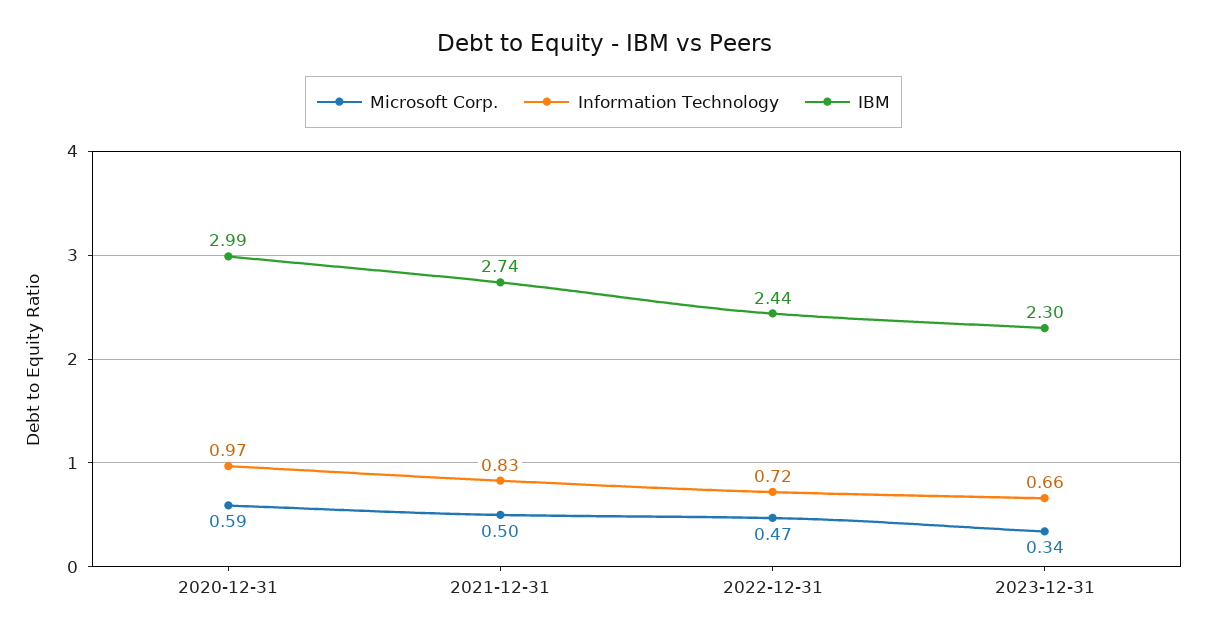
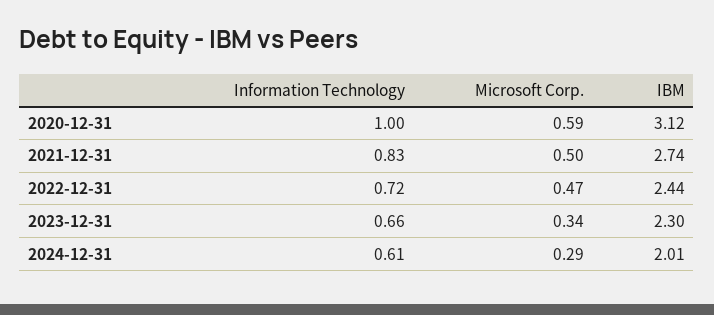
Information Technology, 2020-12-31: 0.97 -> 1
IBM, 2020-12-31: 2.99 -> 3.12
Information Technology, 2024-12-31: none -> 0.61
Microsoft Corp., 2024-12-31: none -> 0.29
IBM, 2024-12-31: none -> 2.01

